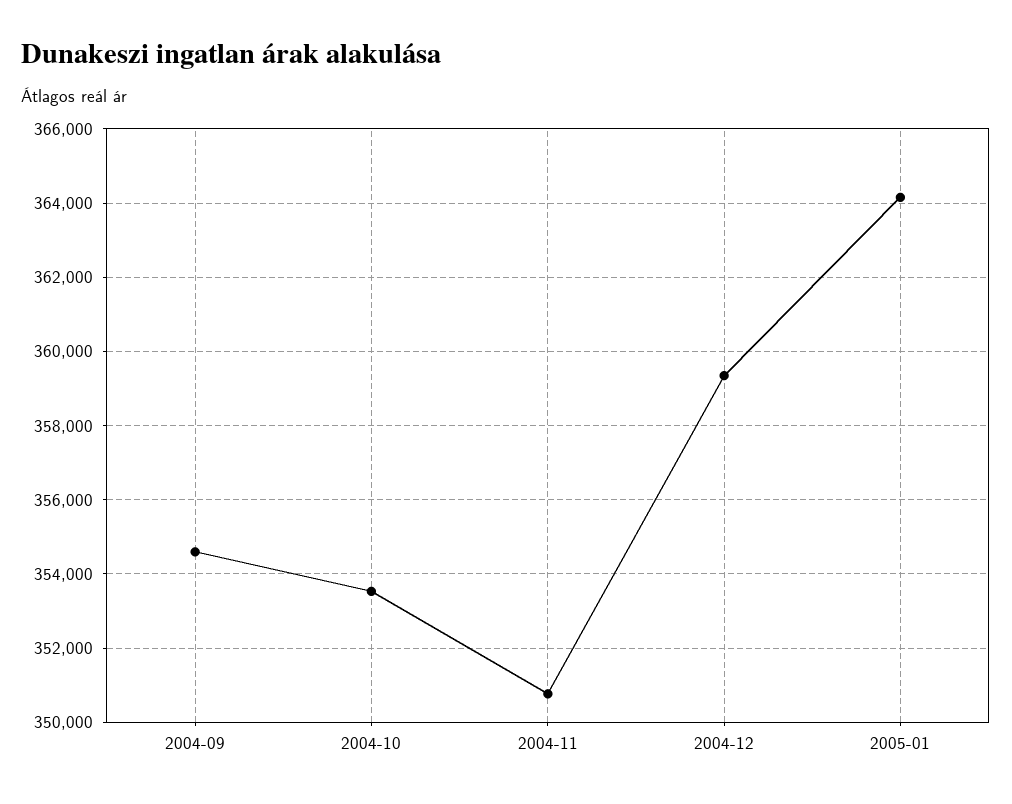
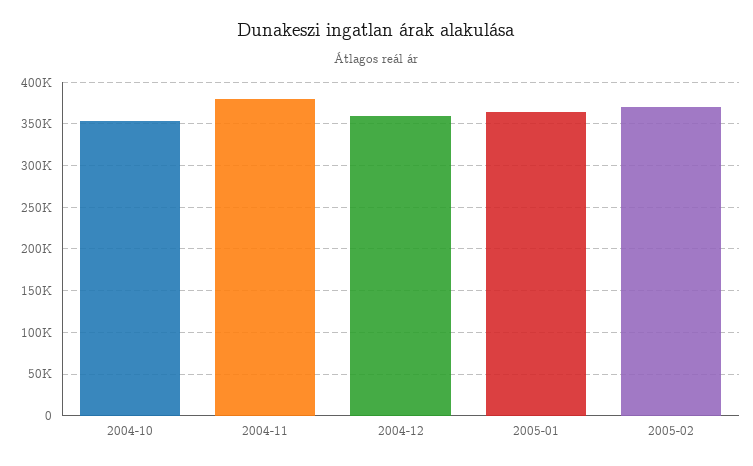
2004-09: 354600 -> none
2004-11: 350800 -> 380000
2005-02: none -> 370000

